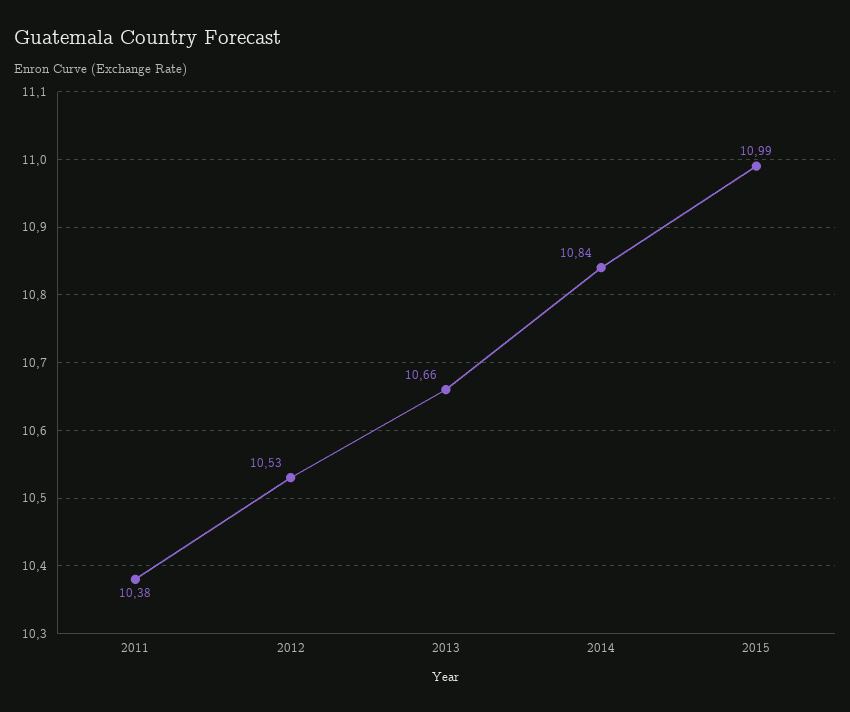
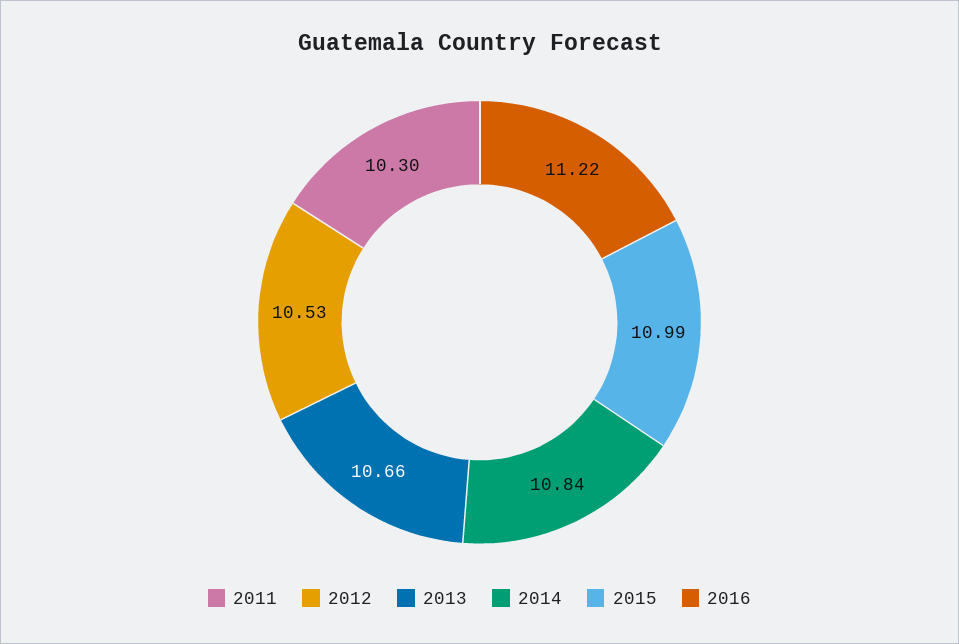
2011: 10.38 -> 10.3
2016: none -> 11.22

